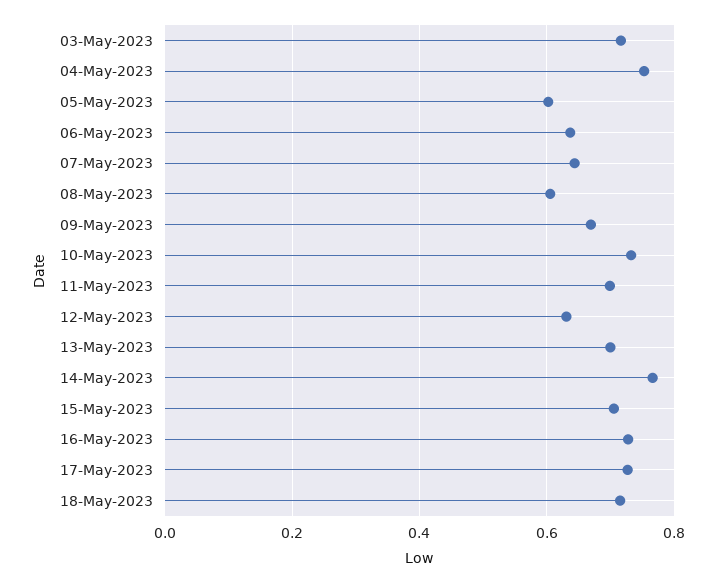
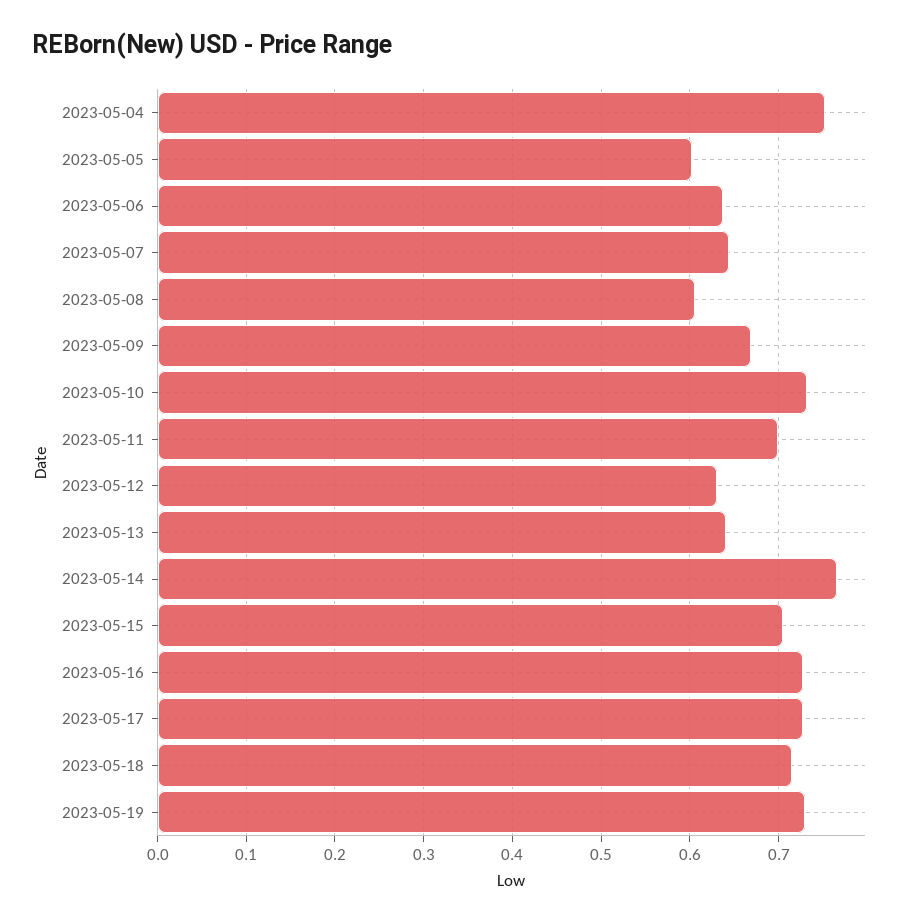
03-May-2023: 0.72 -> none
13-May-2023: 0.7 -> 0.64
2023-05-19: none -> 0.73

